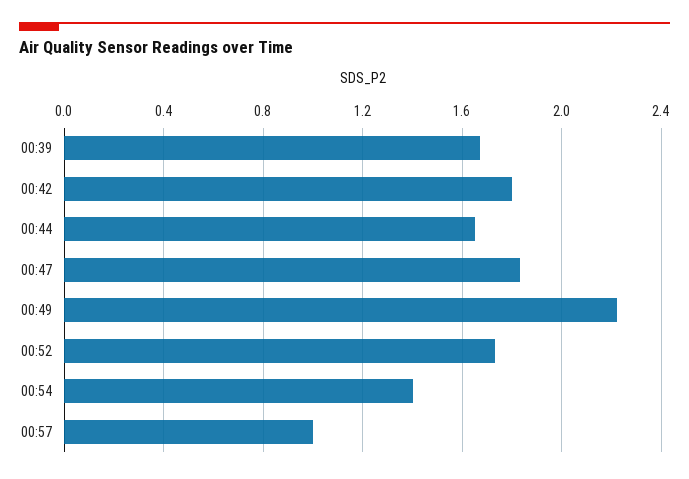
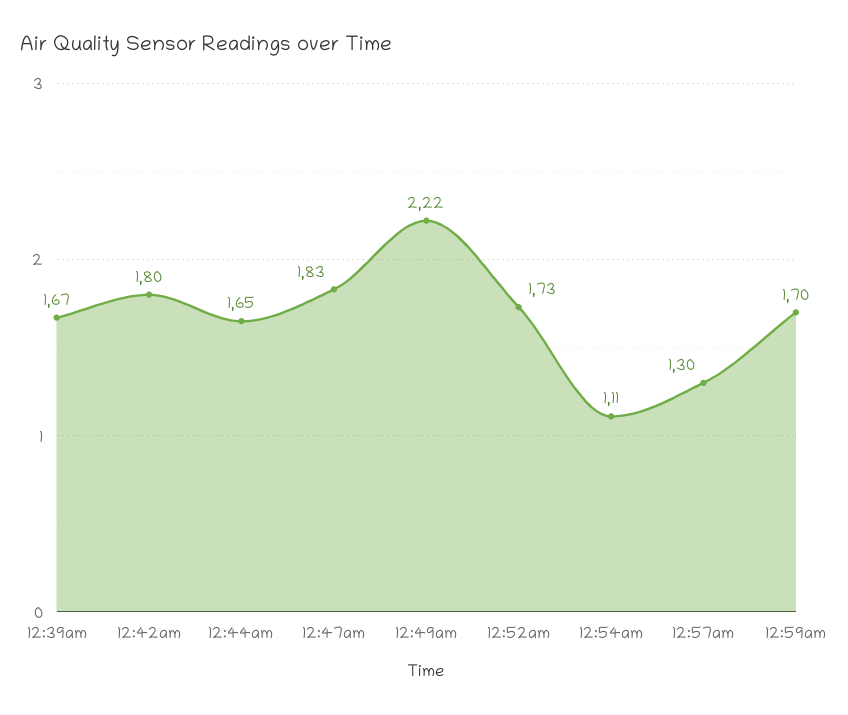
00:54: 1.4 -> 1.11
00:57: 1 -> 1.3
12:59am: none -> 1.7

